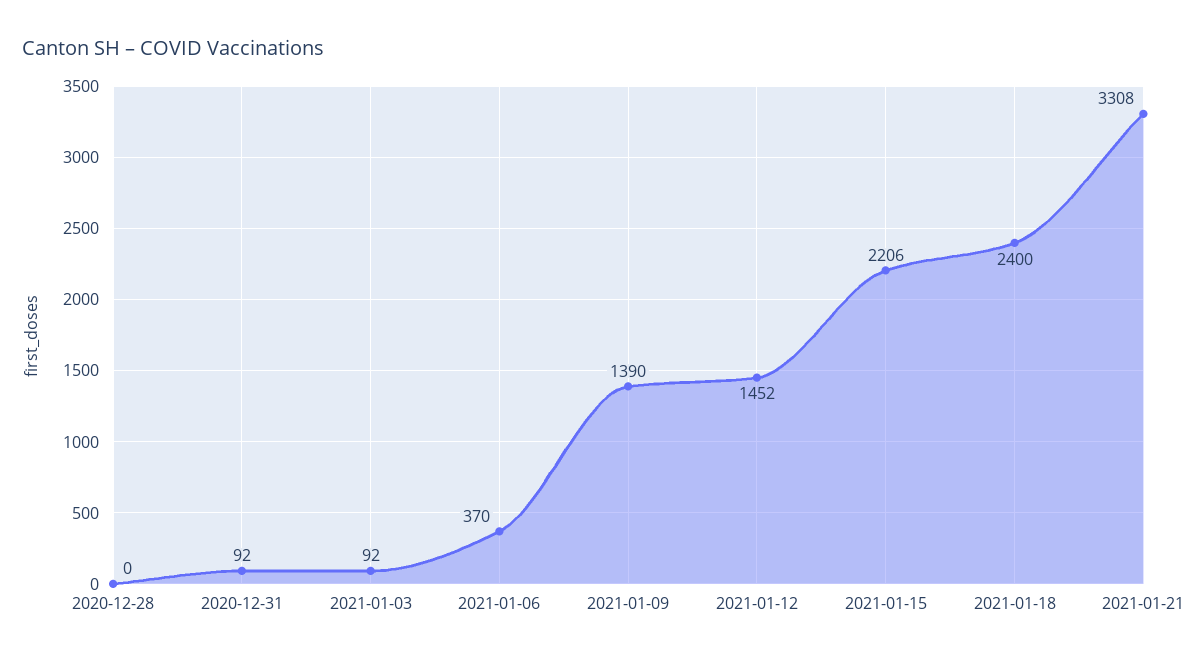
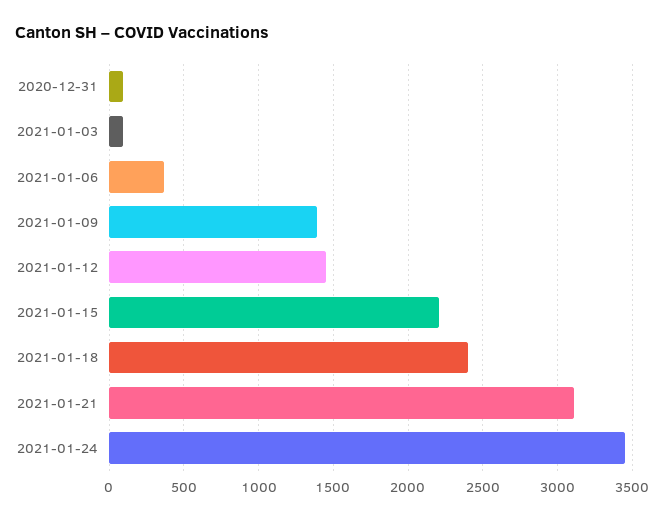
2020-12-28: 0 -> none
2021-01-21: 3308 -> 3100
2021-01-24: none -> 3450

